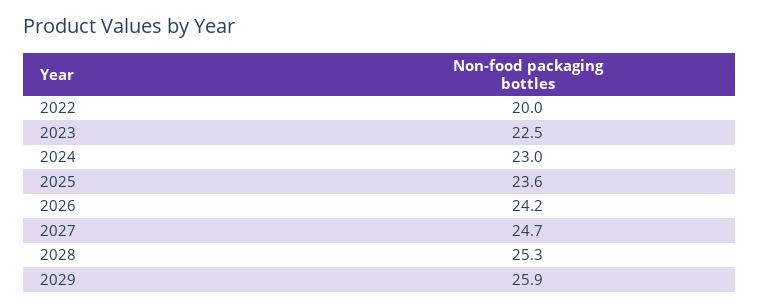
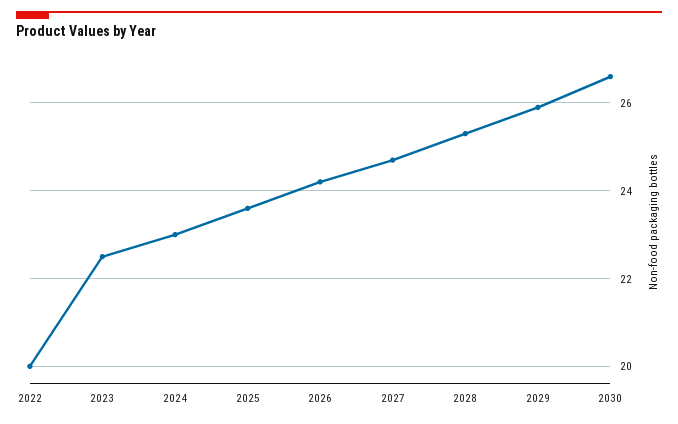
2030: none -> 26.5

